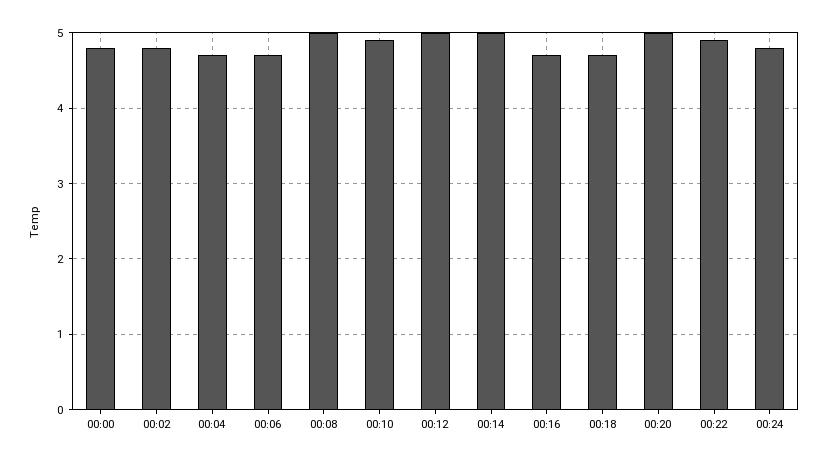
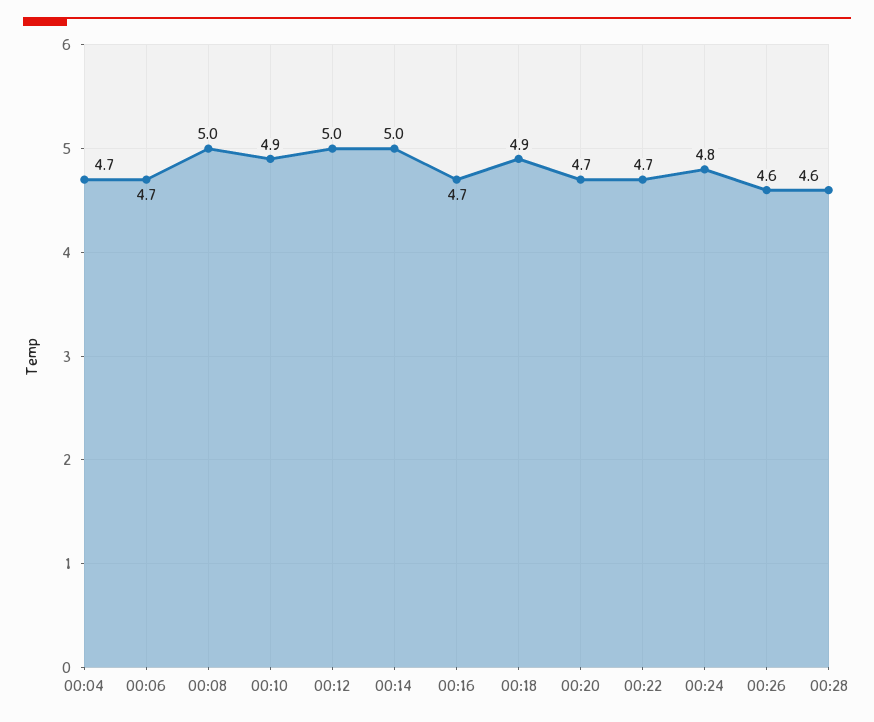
00:00: 4.8 -> none
00:02: 4.8 -> none
00:18: 4.7 -> 4.9
00:20: 5 -> 4.7
00:22: 4.9 -> 4.7
00:26: none -> 4.6
00:28: none -> 4.6

